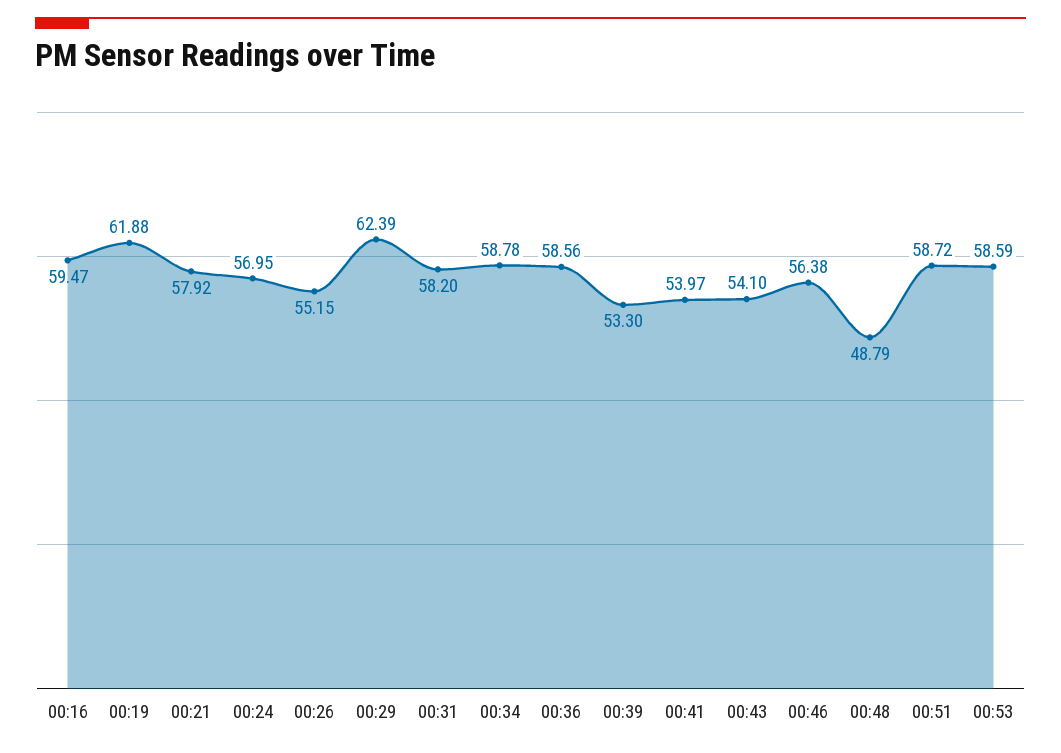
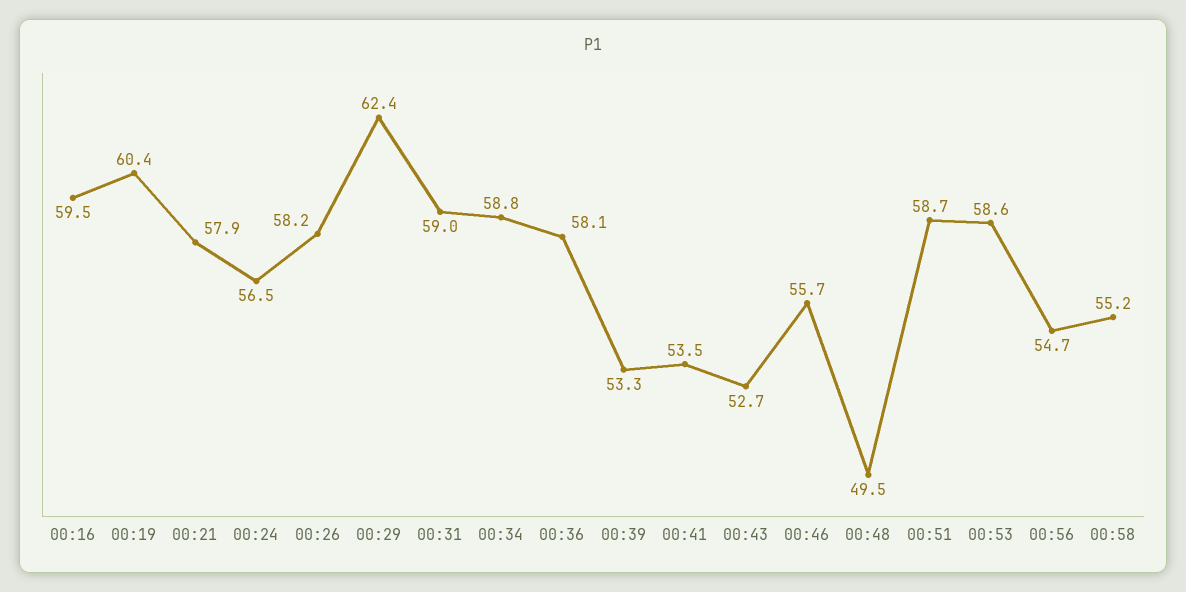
00:19: 61.88 -> 60.4
00:24: 56.95 -> 56.5
00:26: 55.15 -> 58.2
00:31: 58.2 -> 59
00:36: 58.56 -> 58.1
00:41: 53.97 -> 53.5
00:43: 54.1 -> 52.7
00:46: 56.38 -> 55.7
00:48: 48.79 -> 49.5
00:56: none -> 54.7
00:58: none -> 55.2

